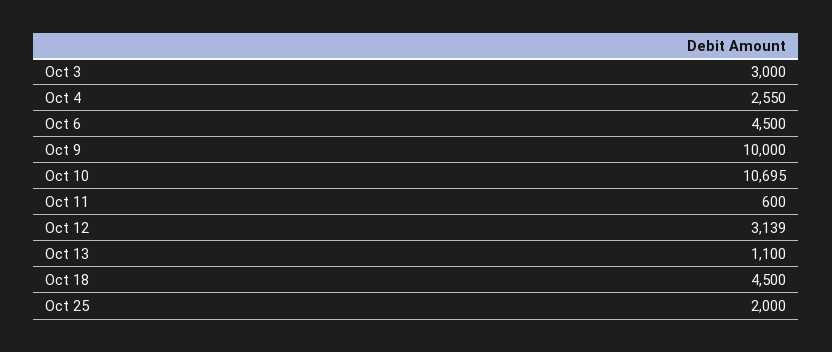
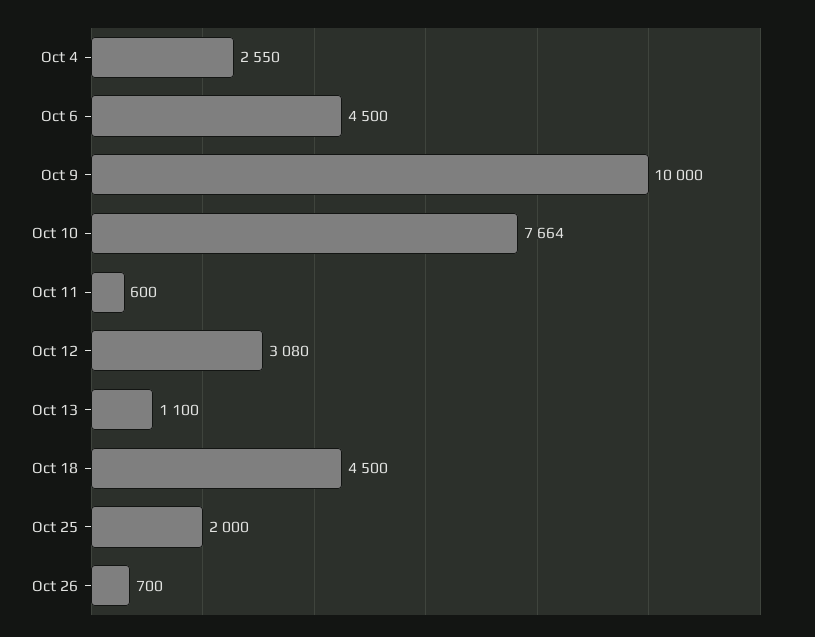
Oct 3: 3000 -> none
Oct 10: 10695 -> 7664
Oct 12: 3139 -> 3080
Oct 26: none -> 700

